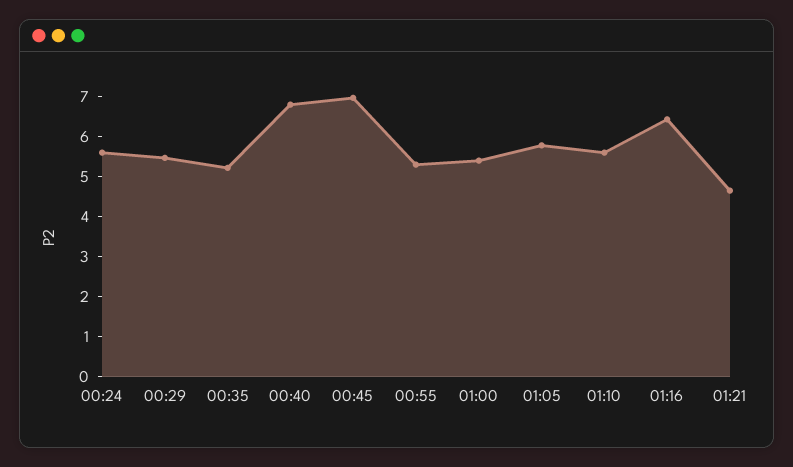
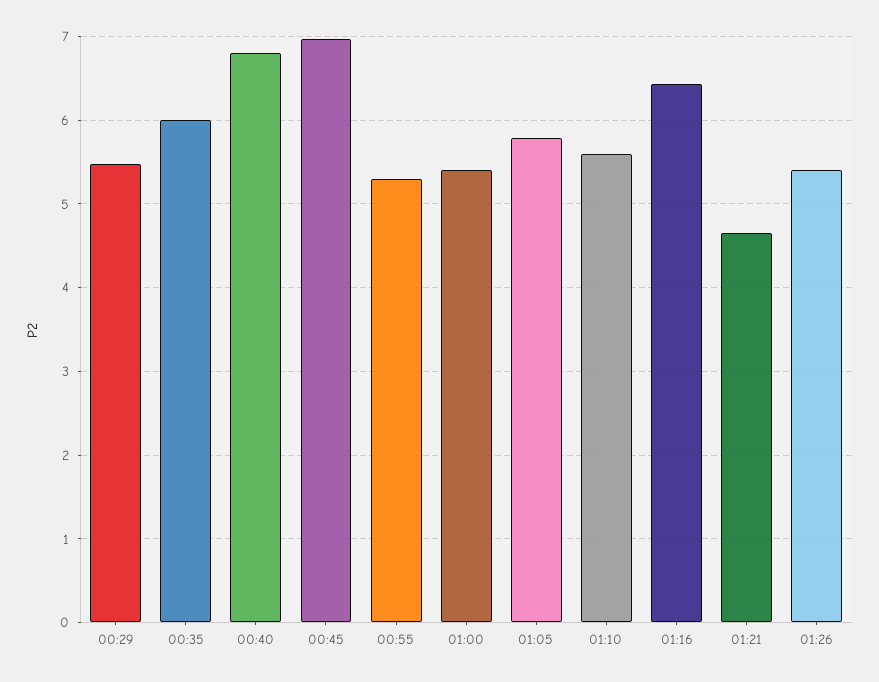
00:24: 5.6 -> none
00:35: 5.2 -> 6
01:26: none -> 5.4

